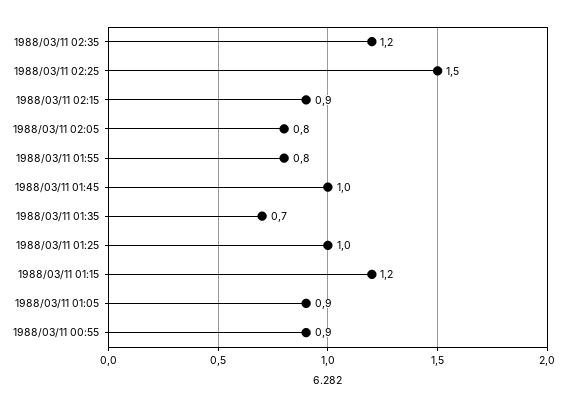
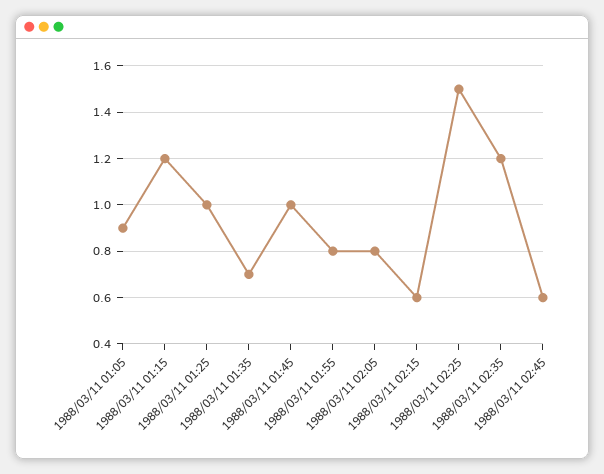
1988/03/11 02:15: 0.9 -> 0.6
1988/03/11 00:55: 0.9 -> none
1988/03/11 02:45: none -> 0.6

